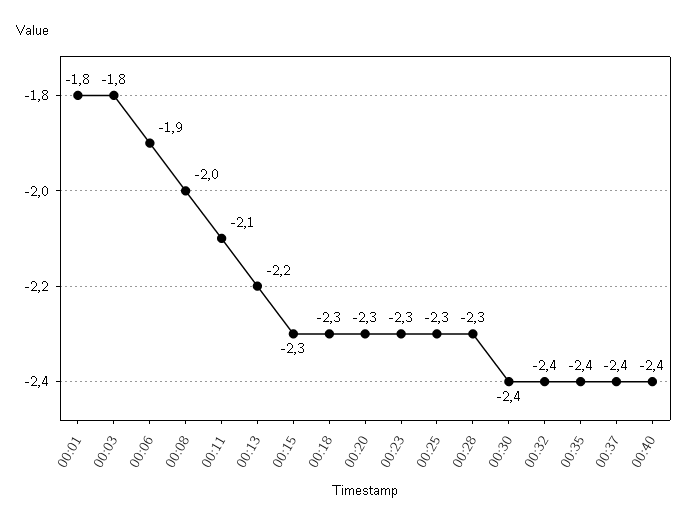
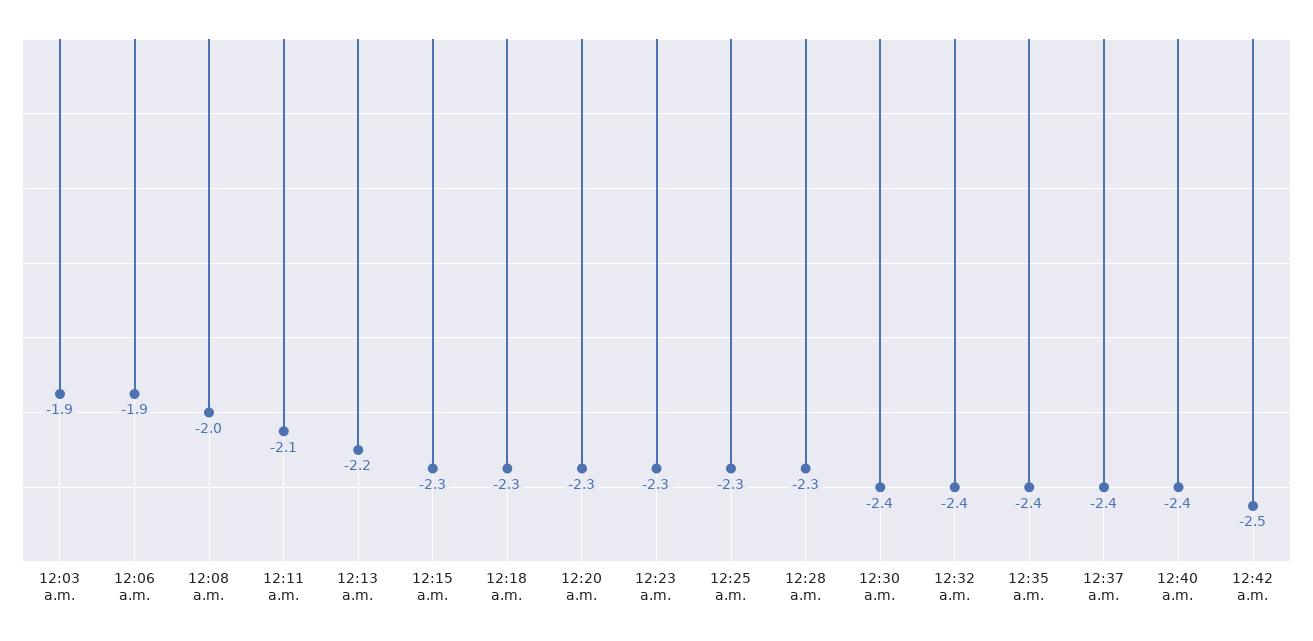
00:01: -1.8 -> none
00:03: -1.8 -> -1.9
12:42 a.m.: none -> -2.5

